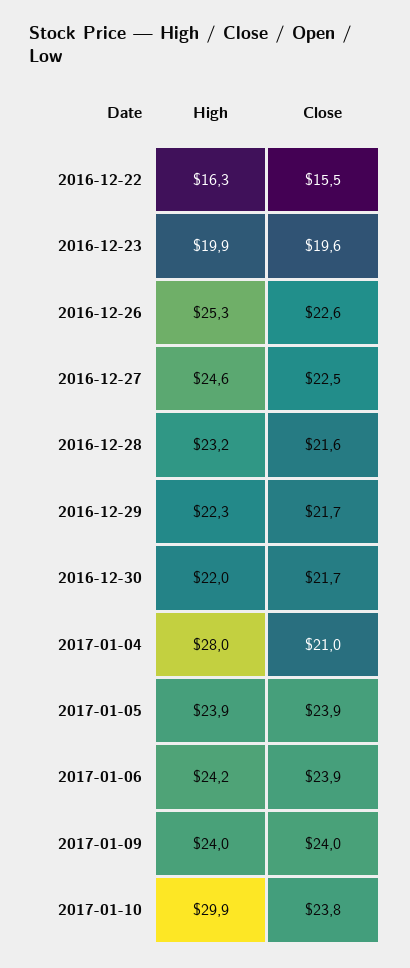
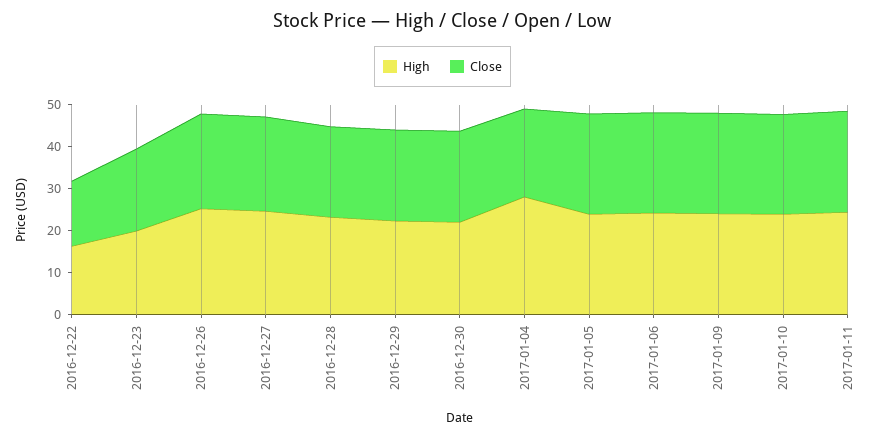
High, 2017-01-10: 29.9 -> 24
High, 2017-01-11: none -> 24
Close, 2017-01-11: none -> 24

